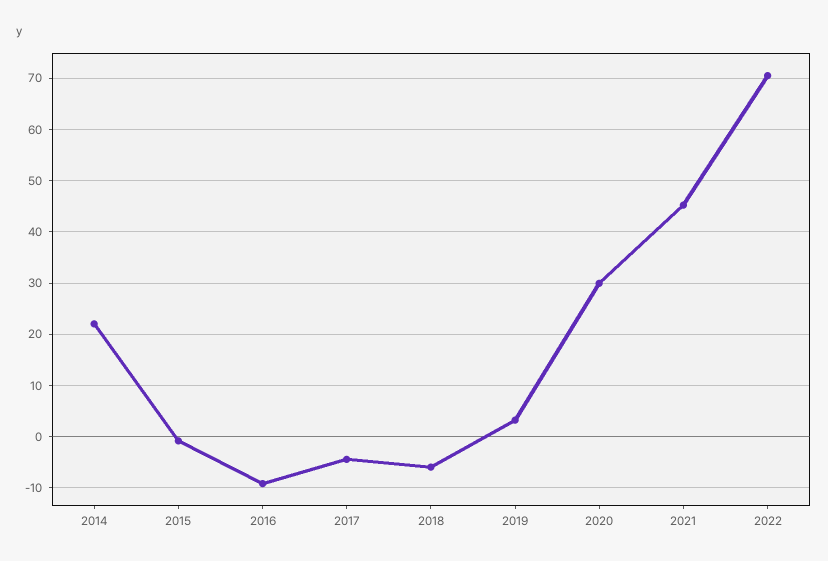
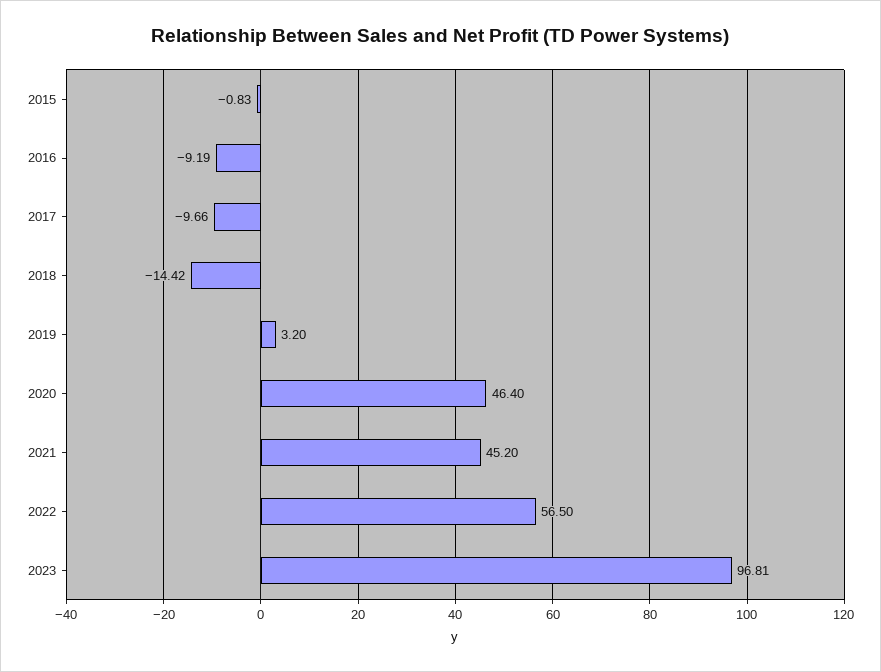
2014: 22 -> none
2017: -4 -> -9.66
2018: -6 -> -14.42
2020: 30 -> 46.4
2022: 70 -> 56.5
2023: none -> 96.81

